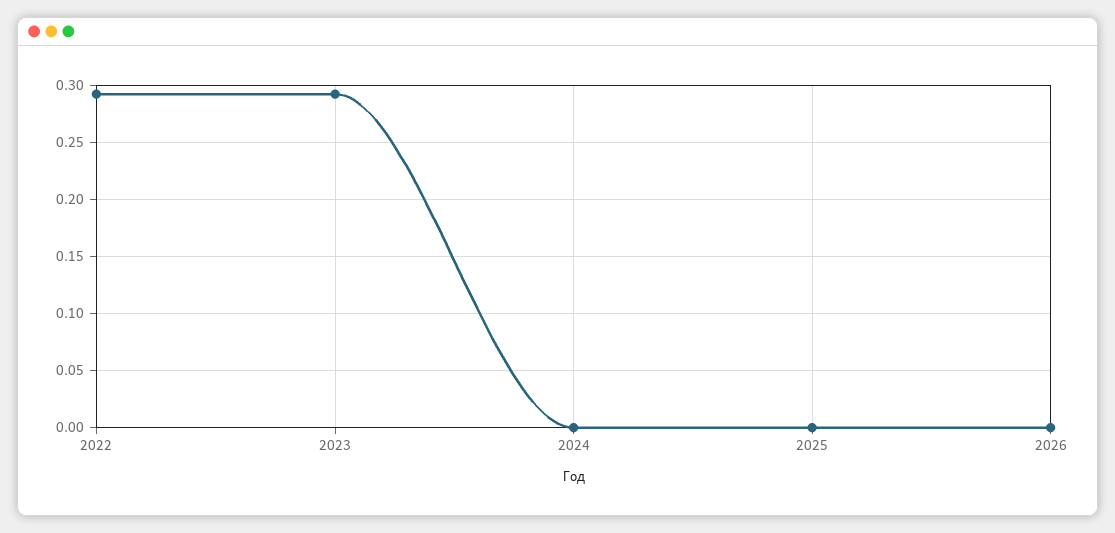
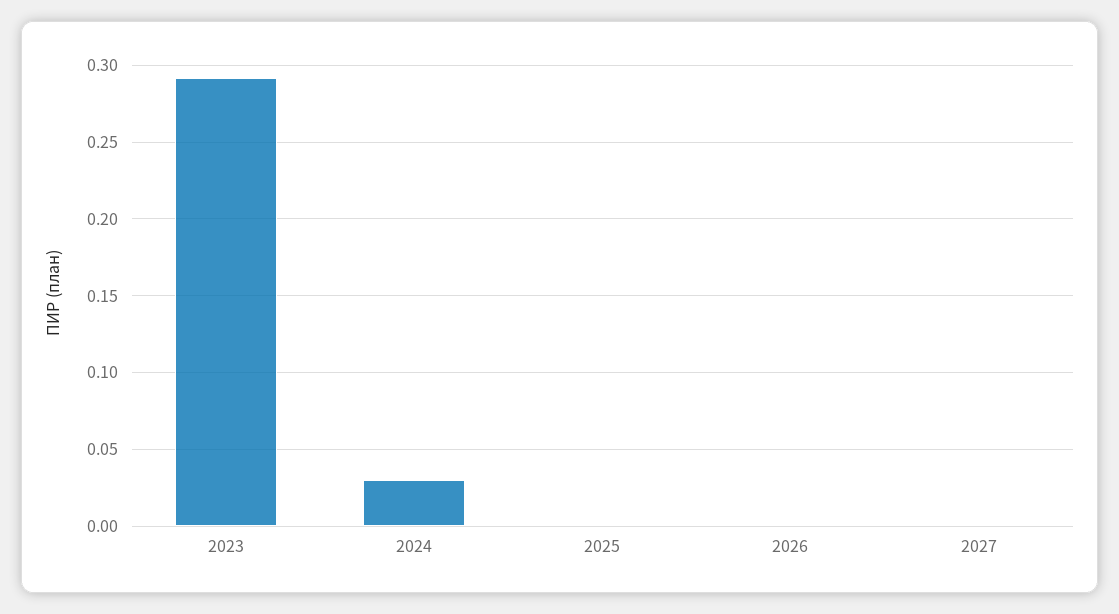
2022: 0.29 -> none
2024: 0 -> 0.03
2027: none -> 0

